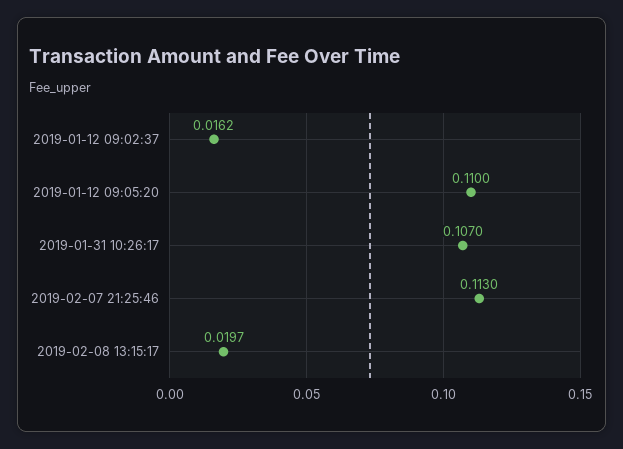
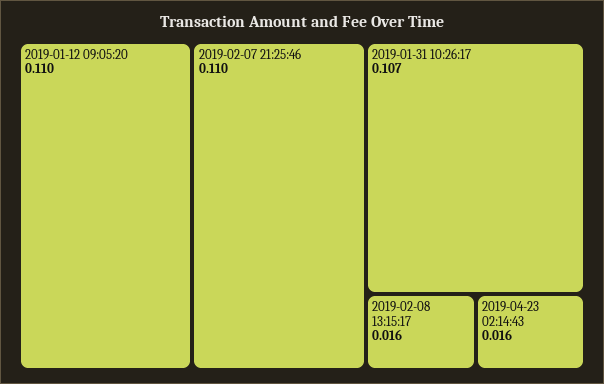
2019-01-12 09:02:37: 0.0162 -> none
2019-02-07 21:25:46: 0.113 -> 0.11
2019-02-08 13:15:17: 0.0197 -> 0.016
2019-04-23 02:14:43: none -> 0.016

